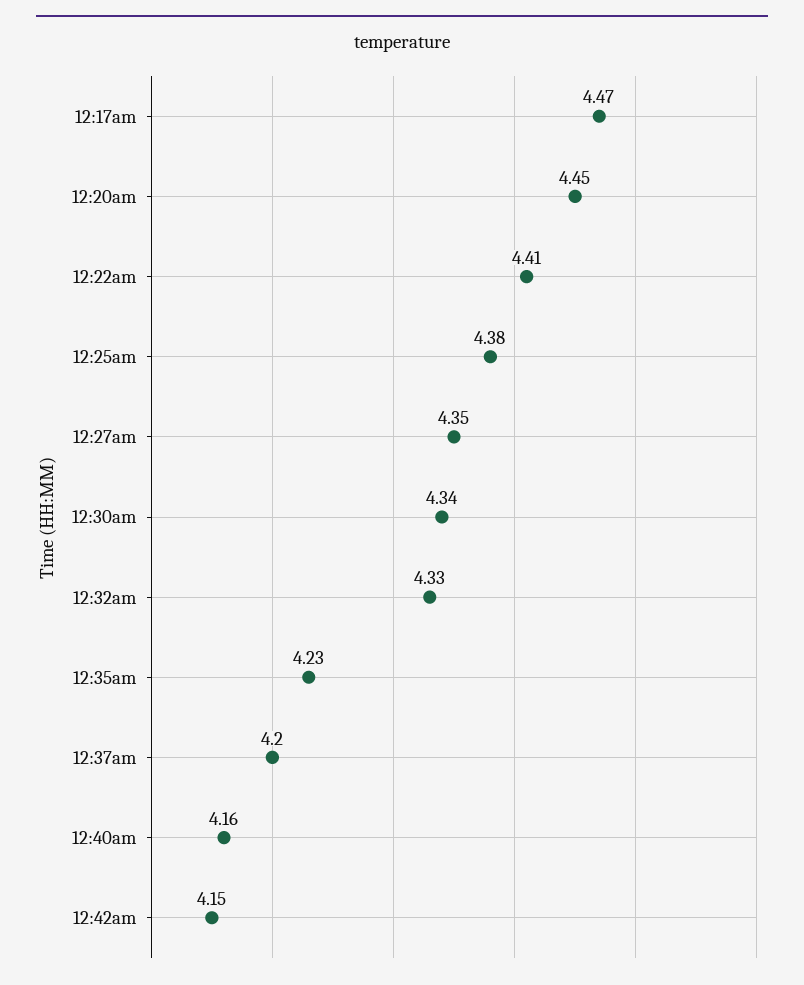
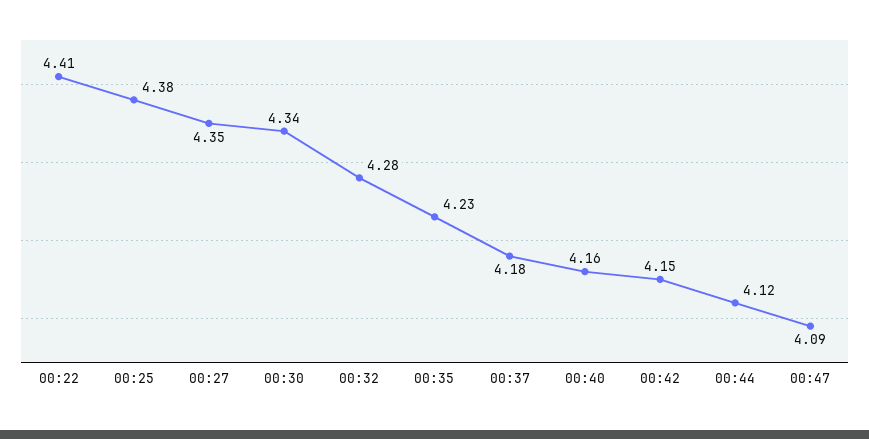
12:17am: 4.47 -> none
12:20am: 4.45 -> none
12:32am: 4.33 -> 4.28
12:37am: 4.2 -> 4.18
00:44: none -> 4.12
00:47: none -> 4.09

